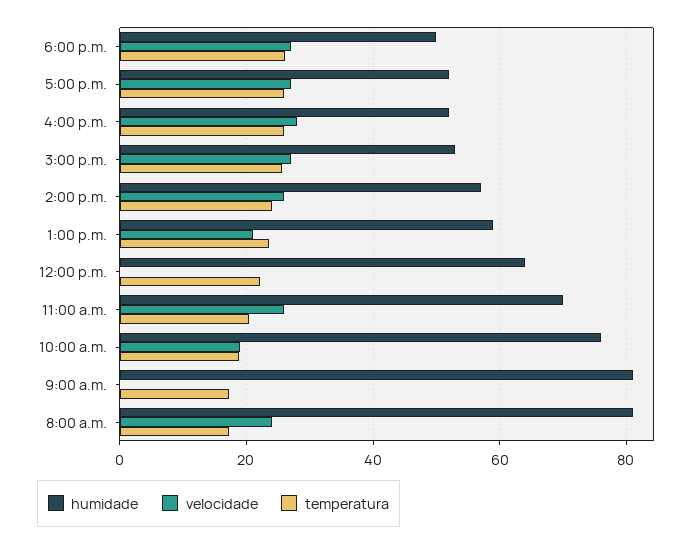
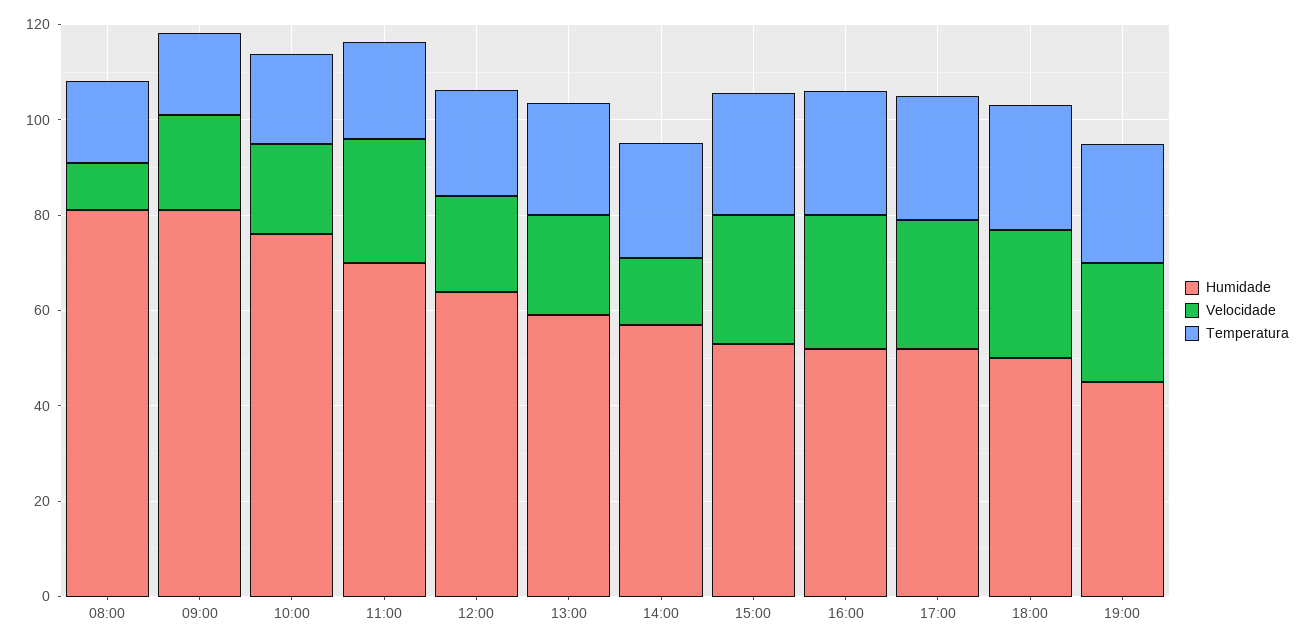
velocidade, 2:00 p.m.: 26 -> 15
velocidade, 12:00 p.m.: 0 -> 20
velocidade, 9:00 a.m.: 0 -> 20
velocidade, 8:00 a.m.: 24 -> 10
humidade, 19:00: none -> 45
velocidade, 19:00: none -> 25
temperatura, 19:00: none -> 25

